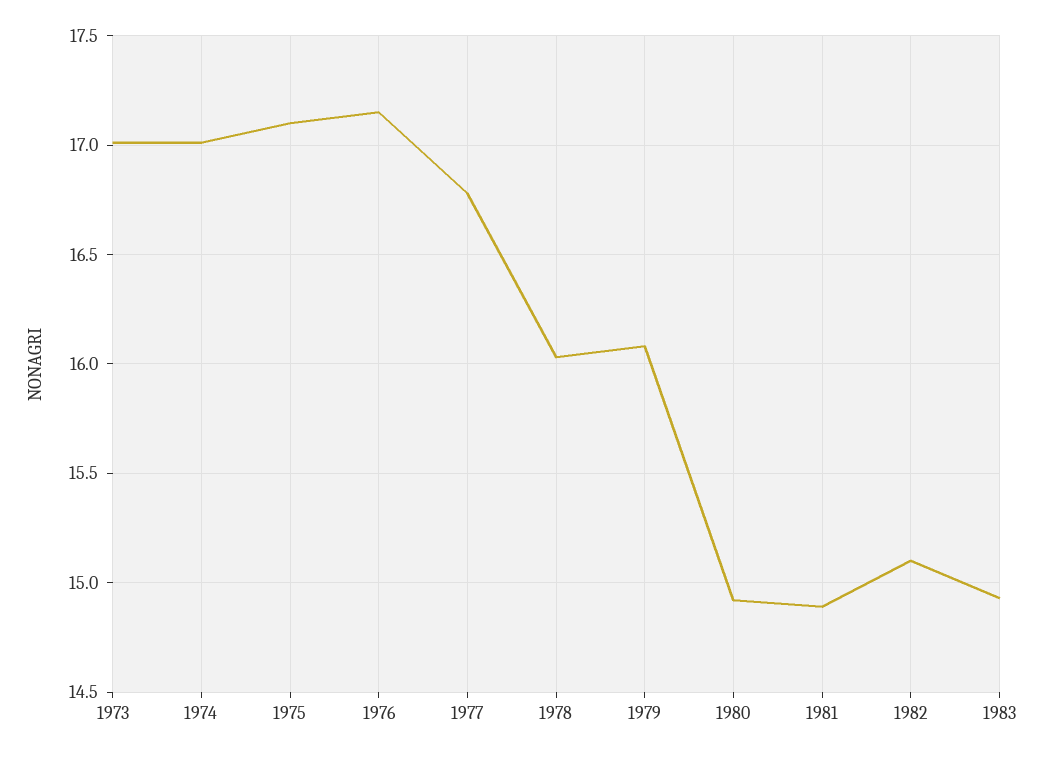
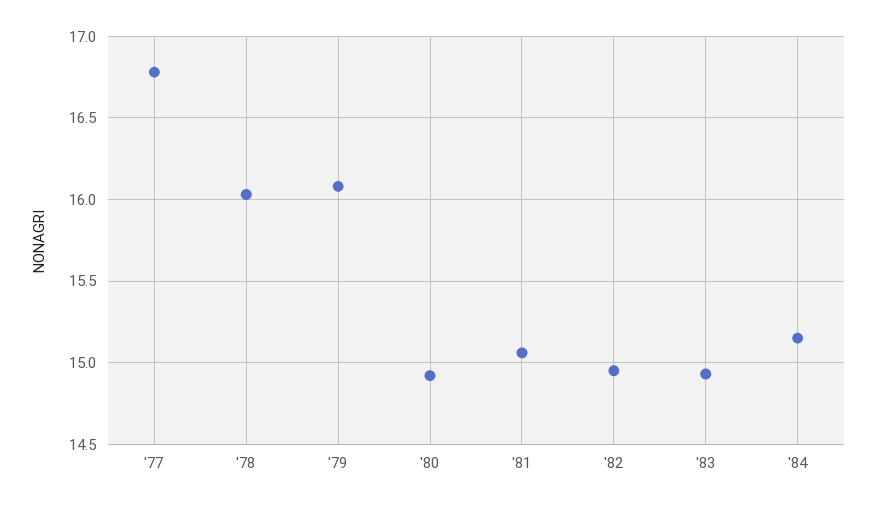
1973: 17 -> none
1974: 17 -> none
1975: 17.1 -> none
1976: 17.15 -> none
1981: 14.9 -> 15.05
1982: 15.1 -> 14.95
'84: none -> 15.15

